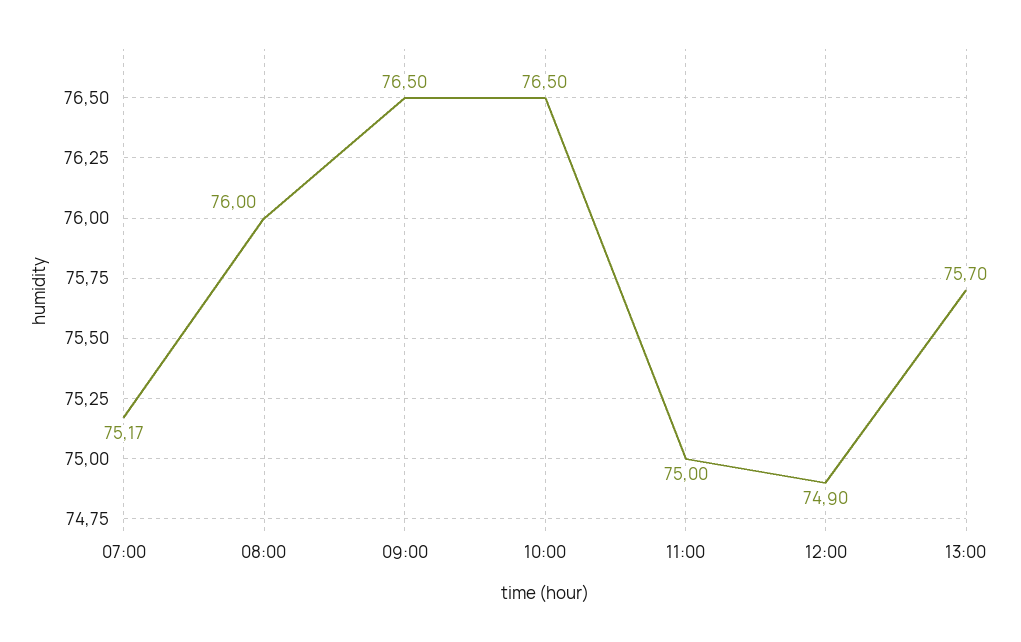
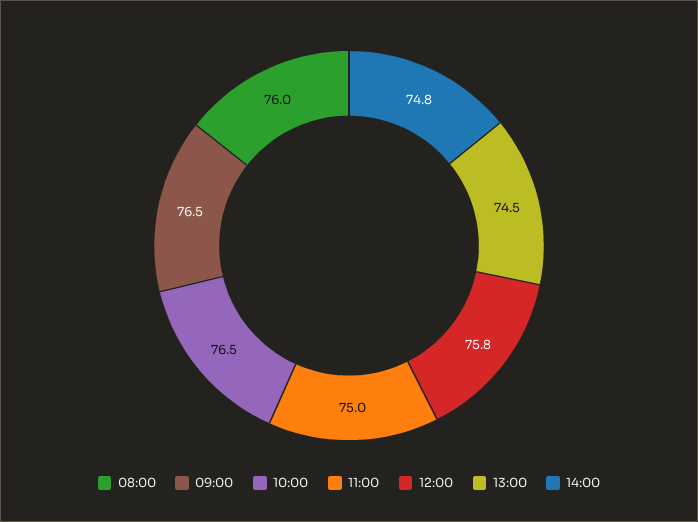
07:00: 75.17 -> none
12:00: 74.9 -> 75.8
13:00: 75.7 -> 74.5
14:00: none -> 74.8

